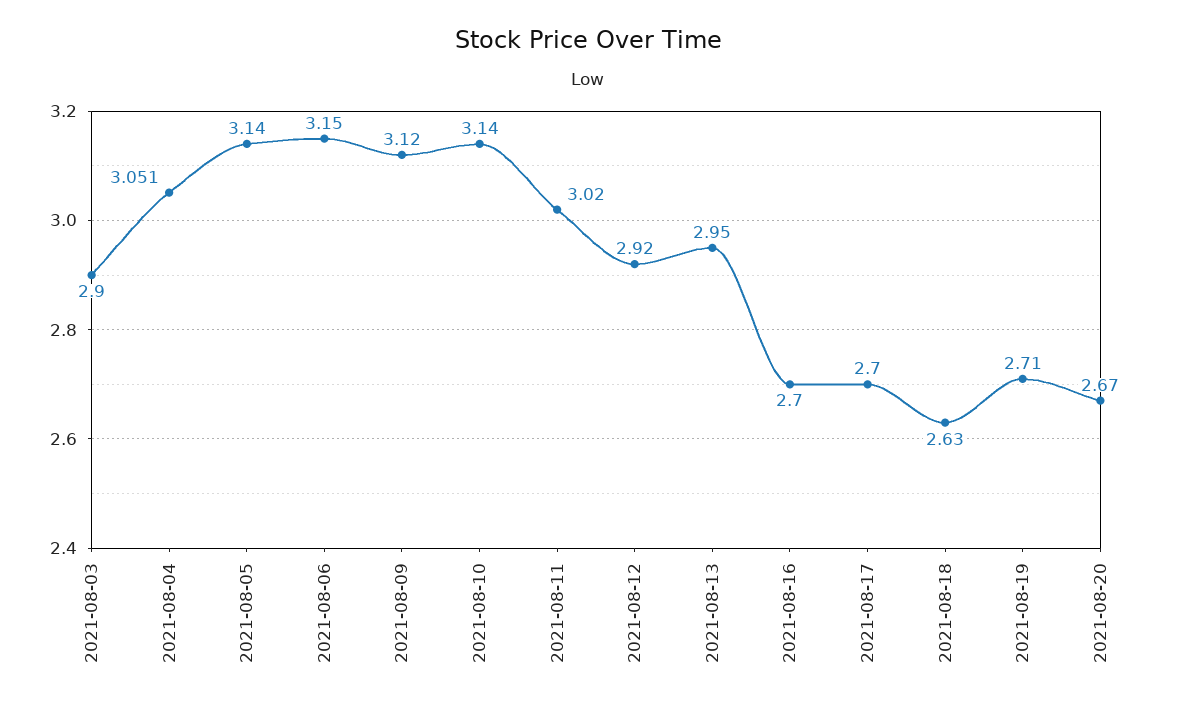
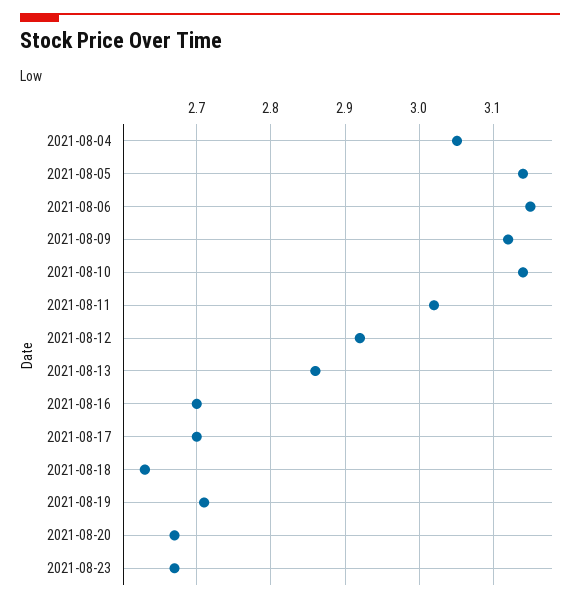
2021-08-03: 2.9 -> none
2021-08-13: 2.95 -> 2.86
2021-08-23: none -> 2.67

